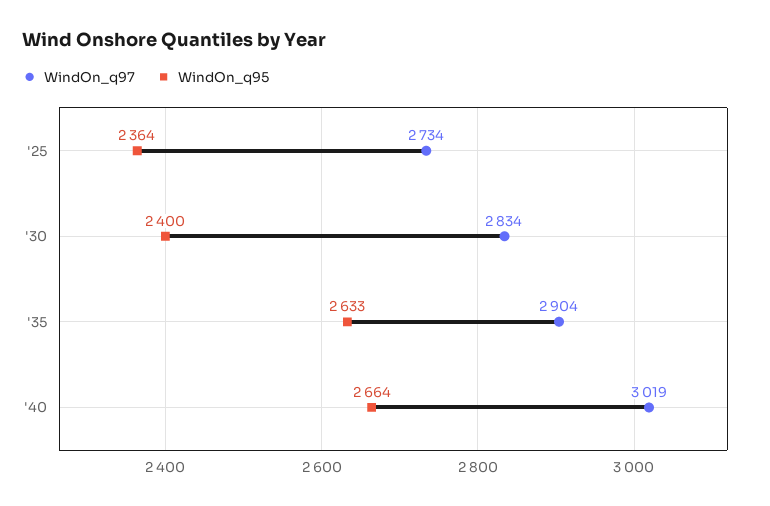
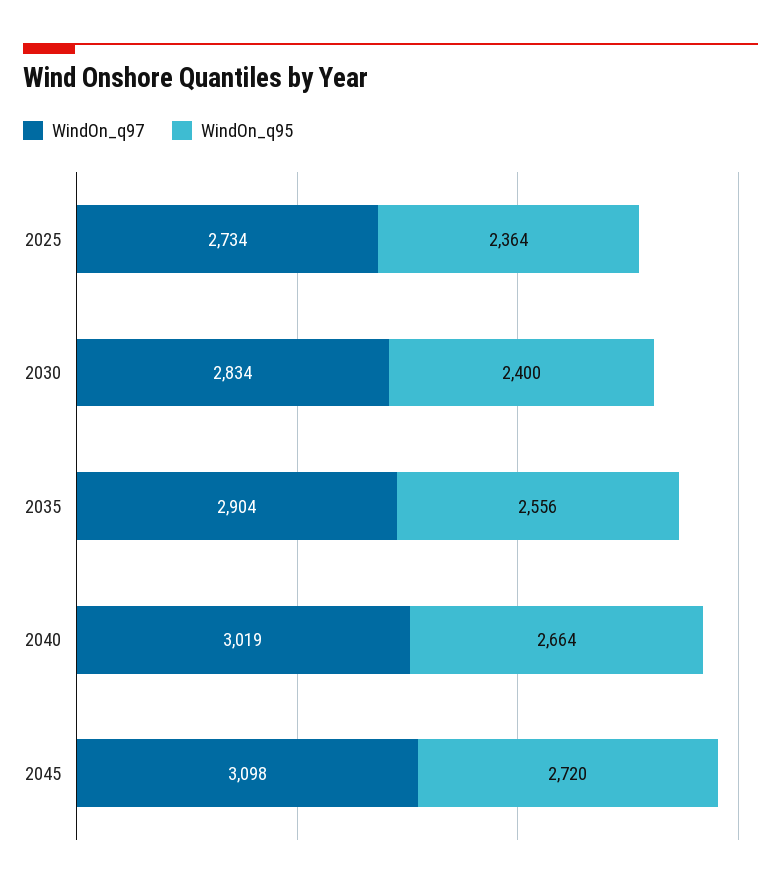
WindOn_q95, '35: 2633 -> 2556
WindOn_q97, 2045: none -> 3098
WindOn_q95, 2045: none -> 2720

